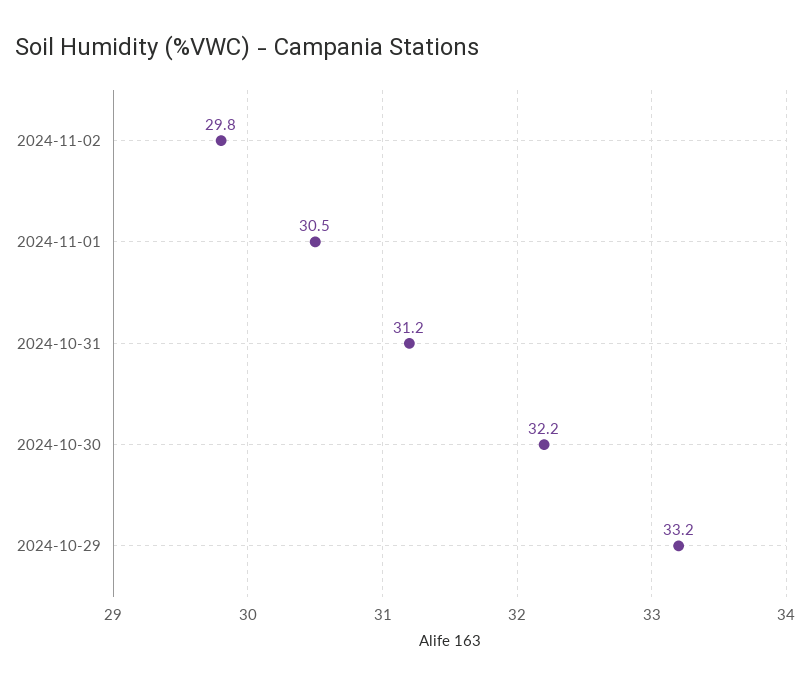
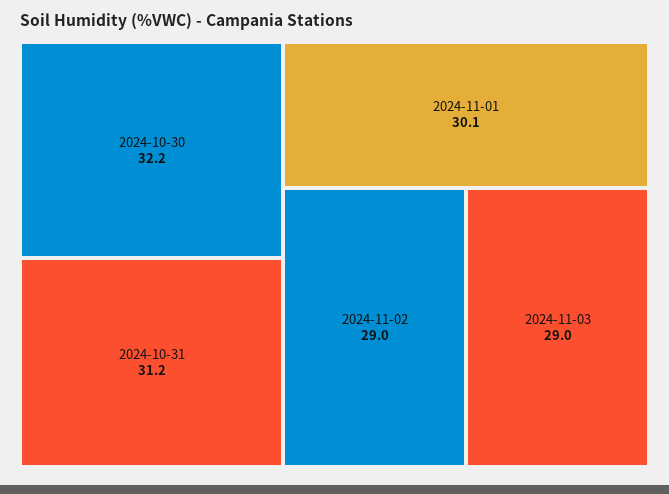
2024-11-02: 29.8 -> 29
2024-11-01: 30.5 -> 30.1
2024-10-29: 33.2 -> none
2024-11-03: none -> 29

